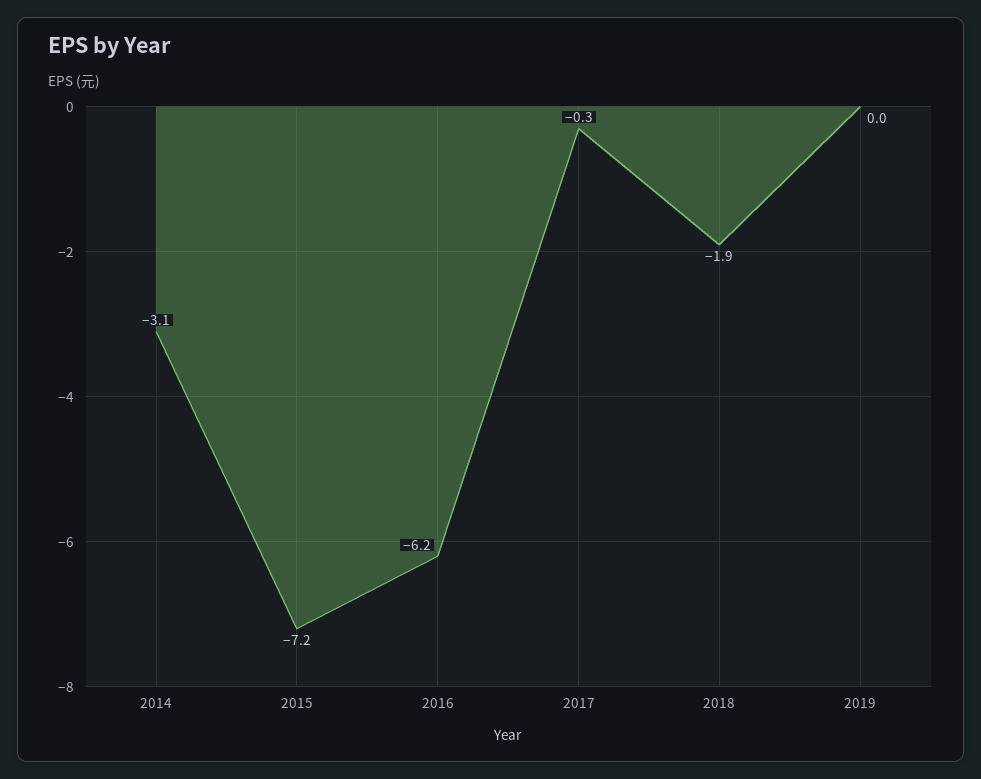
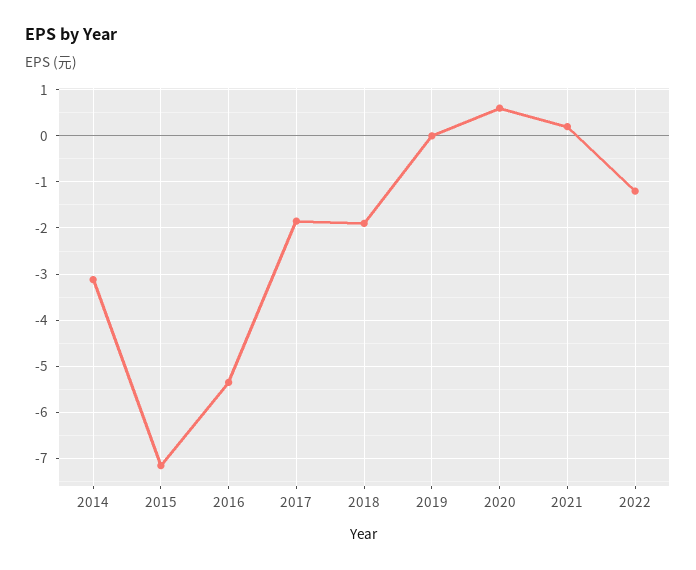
2016: -6.2 -> -5.4
2017: -0.3 -> -1.8
2020: none -> 0.6
2021: none -> 0.2
2022: none -> -1.2

